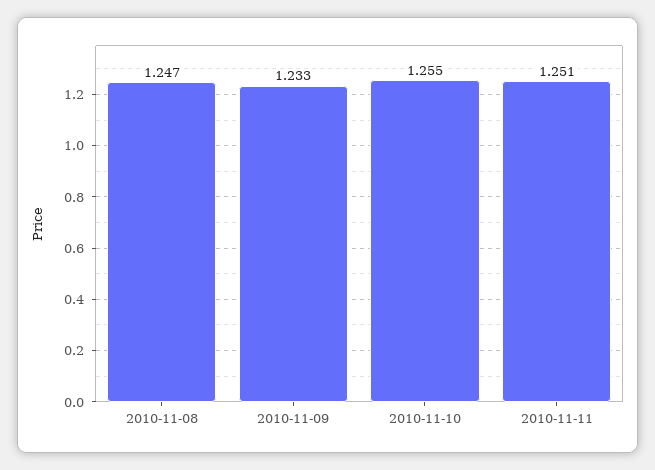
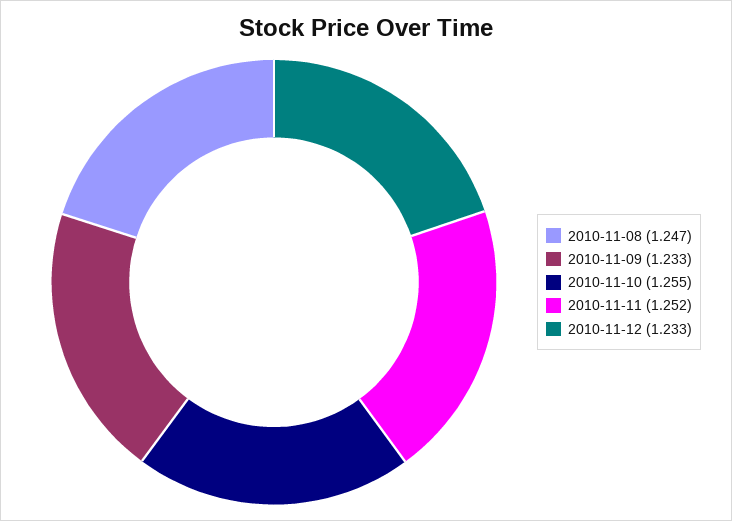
2010-11-11: 1.251 -> 1.252
2010-11-12: none -> 1.233

